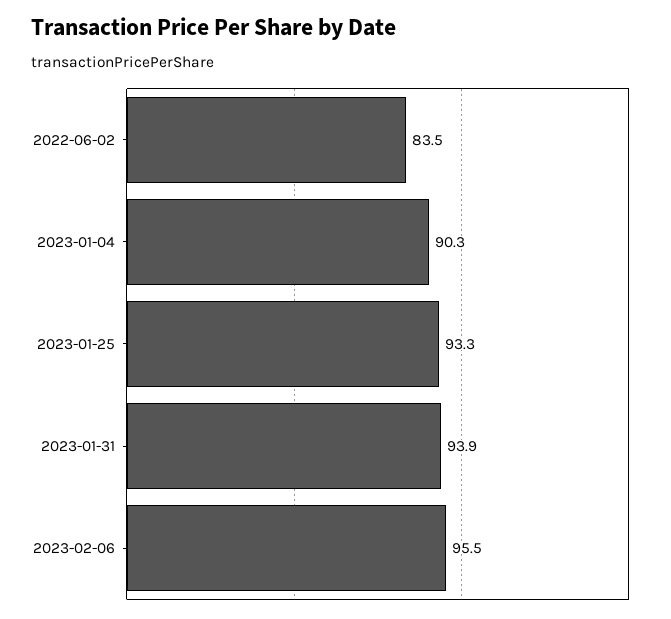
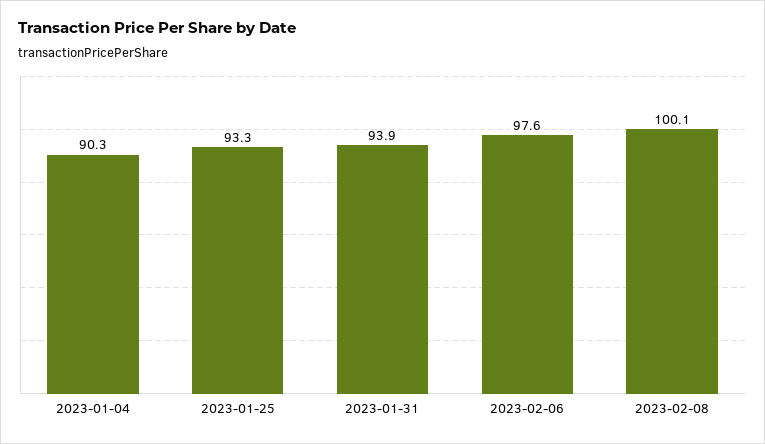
2022-06-02: 83.5 -> none
2023-02-06: 95.5 -> 97.6
2023-02-08: none -> 100.1

